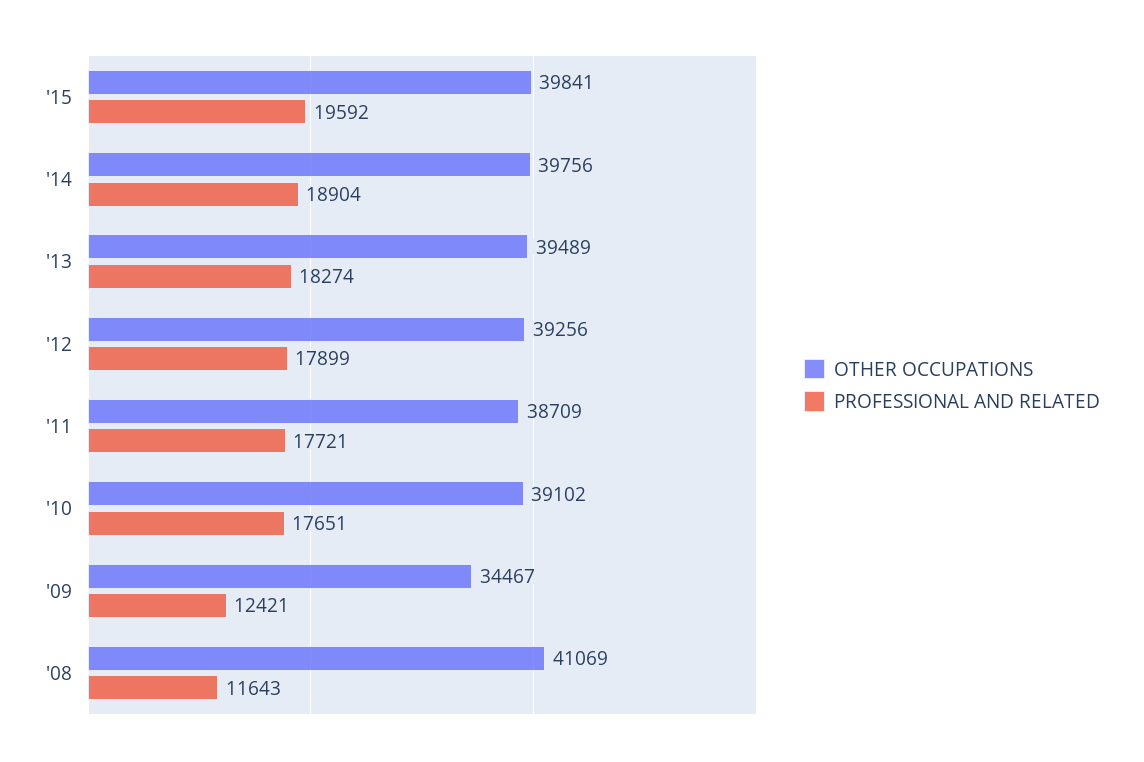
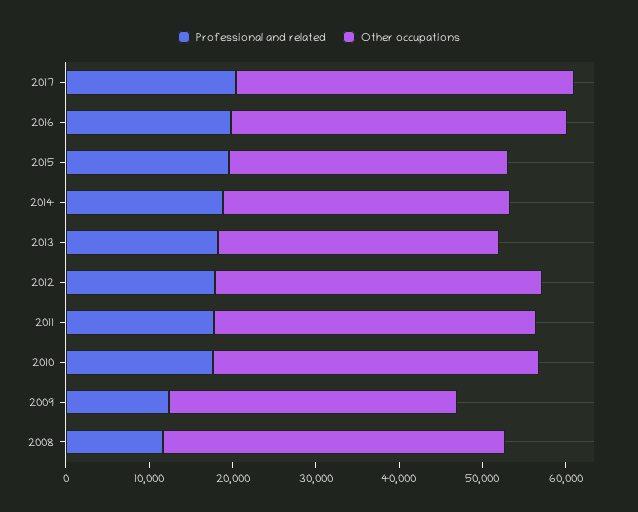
OTHER OCCUPATIONS, '15: 39841 -> 34000
OTHER OCCUPATIONS, '14: 39756 -> 34000
OTHER OCCUPATIONS, '13: 39489 -> 34000
PROFESSIONAL AND RELATED, 2017: none -> 20000
OTHER OCCUPATIONS, 2017: none -> 40000
PROFESSIONAL AND RELATED, 2016: none -> 20000
OTHER OCCUPATIONS, 2016: none -> 40000

